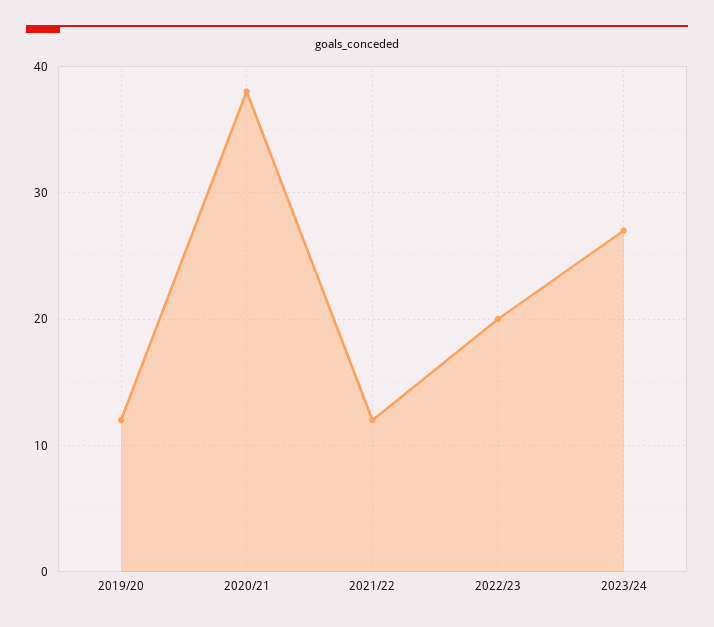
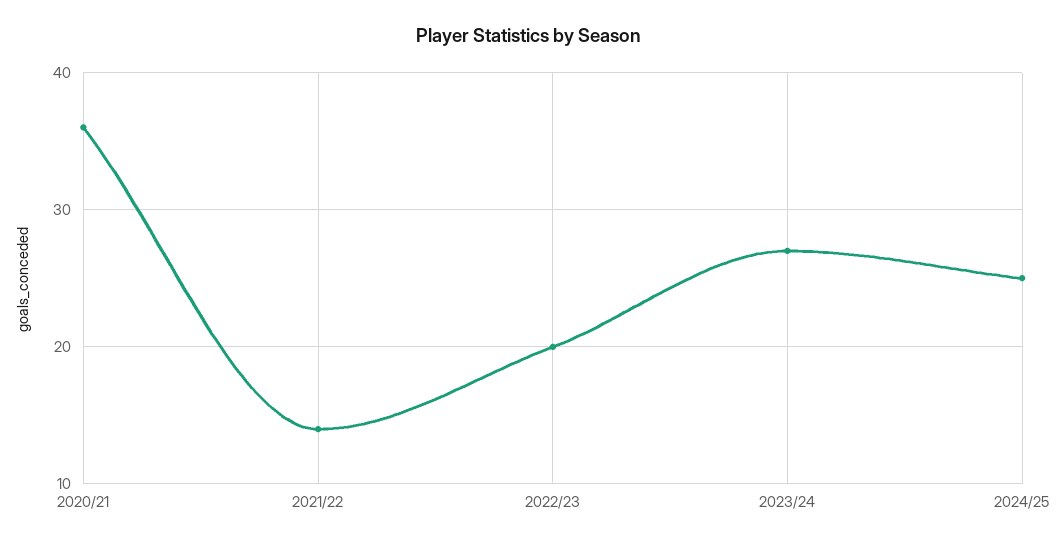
2019/20: 12 -> none
2020/21: 38 -> 36
2021/22: 12 -> 14
2024/25: none -> 25

